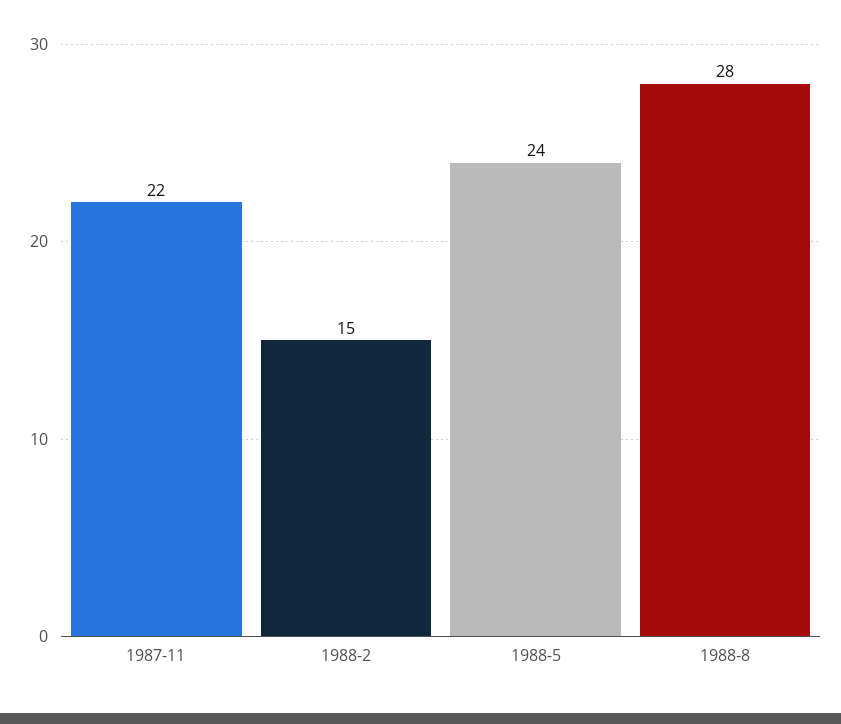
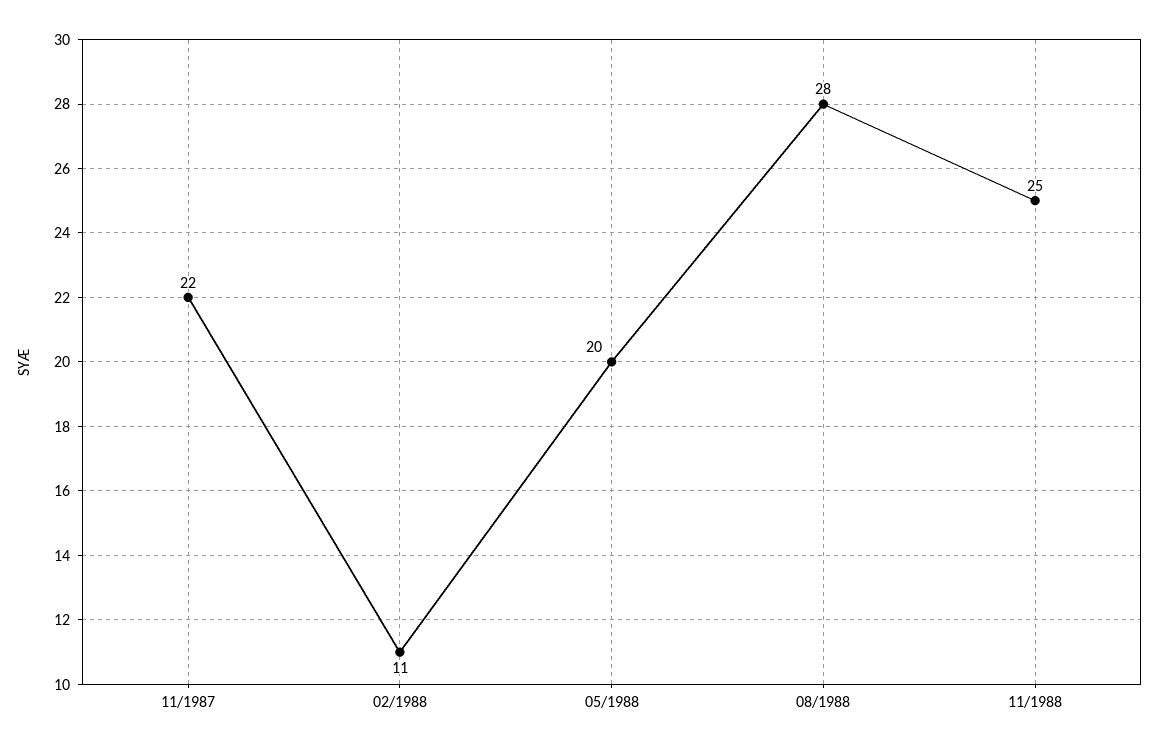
1988-2: 15 -> 11
1988-5: 24 -> 20
11/1988: none -> 25

